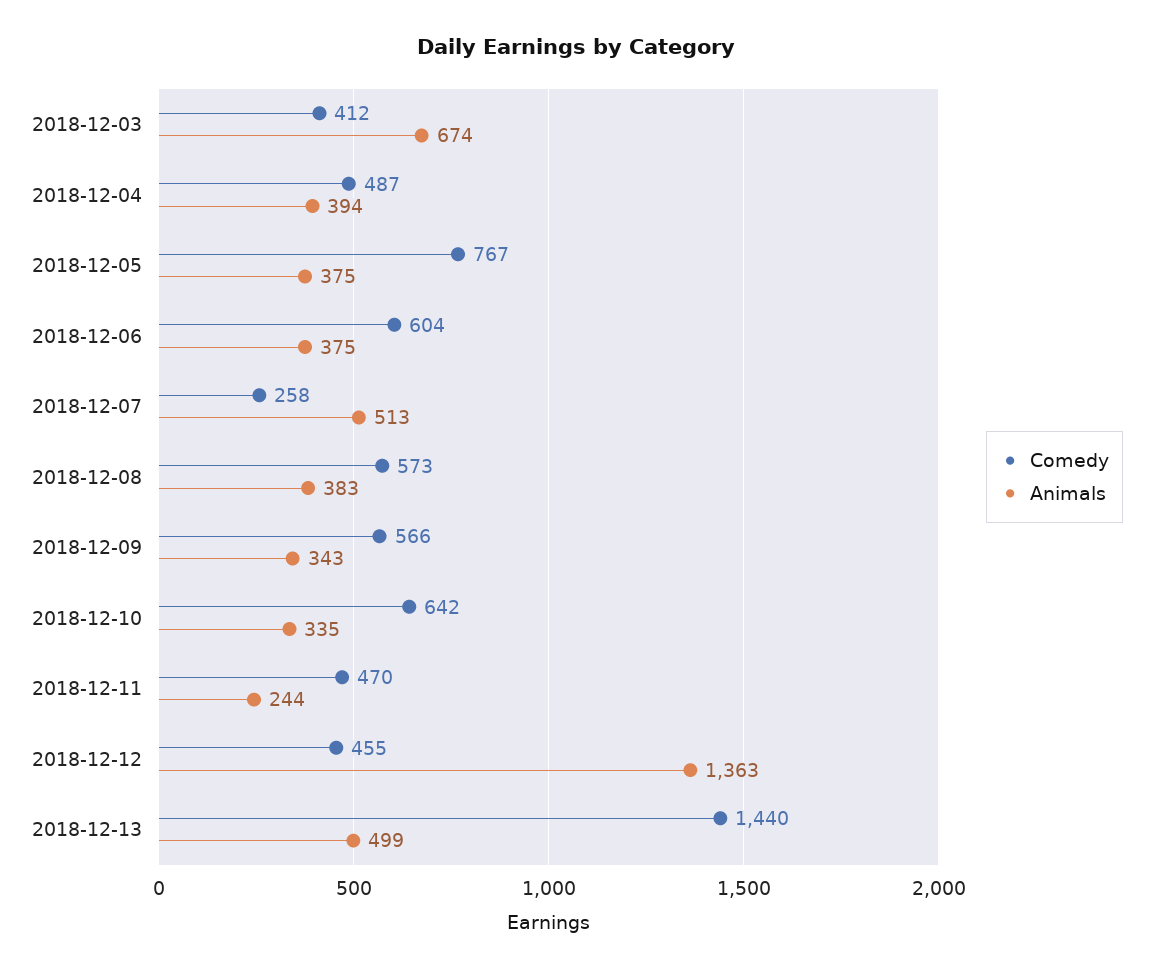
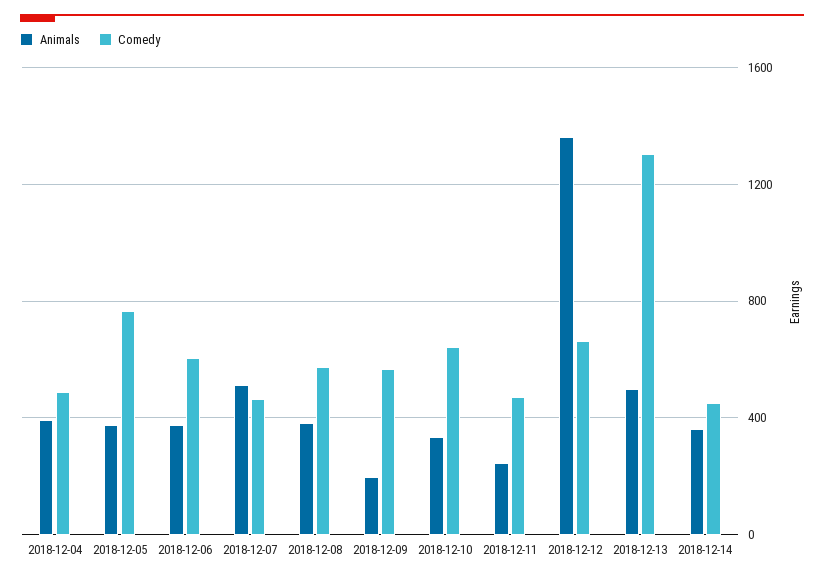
Comedy, 2018-12-03: 412 -> none
Animals, 2018-12-03: 674 -> none
Comedy, 2018-12-07: 258 -> 450
Animals, 2018-12-09: 343 -> 200
Comedy, 2018-12-12: 455 -> 650
Comedy, 2018-12-13: 1440 -> 1300
Animals, 2018-12-14: none -> 350
Comedy, 2018-12-14: none -> 450

